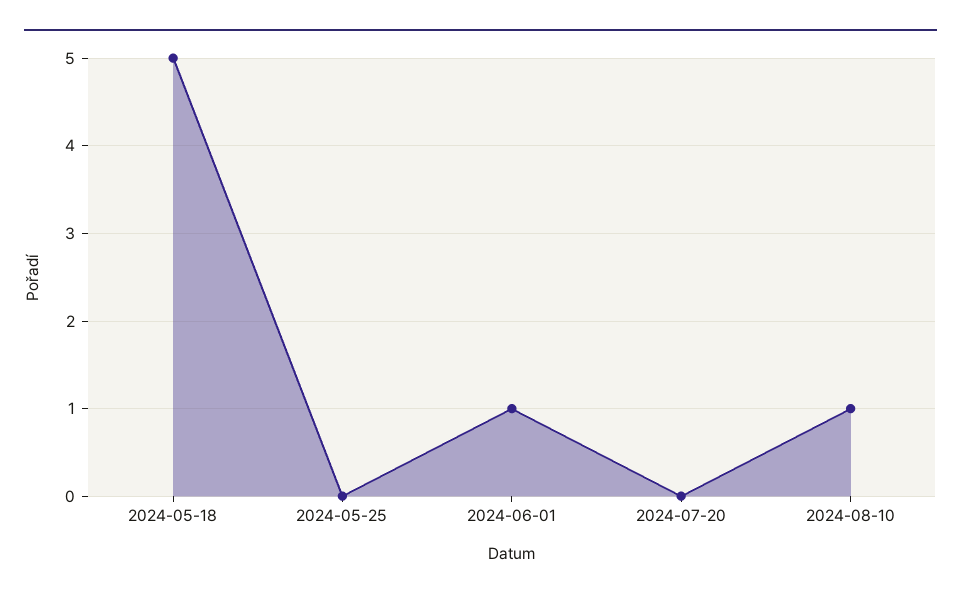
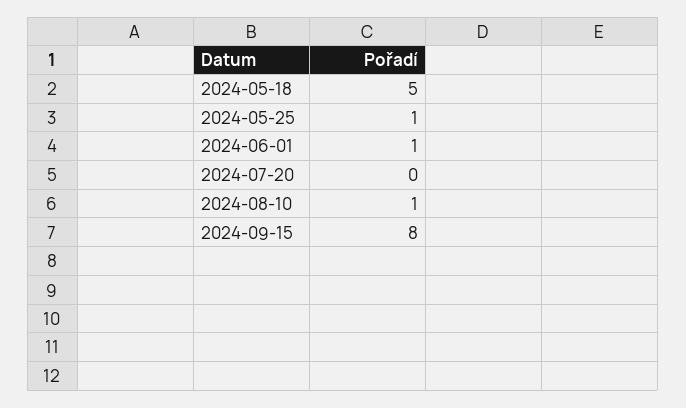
2024-05-25: 0 -> 1
2024-09-15: none -> 8

